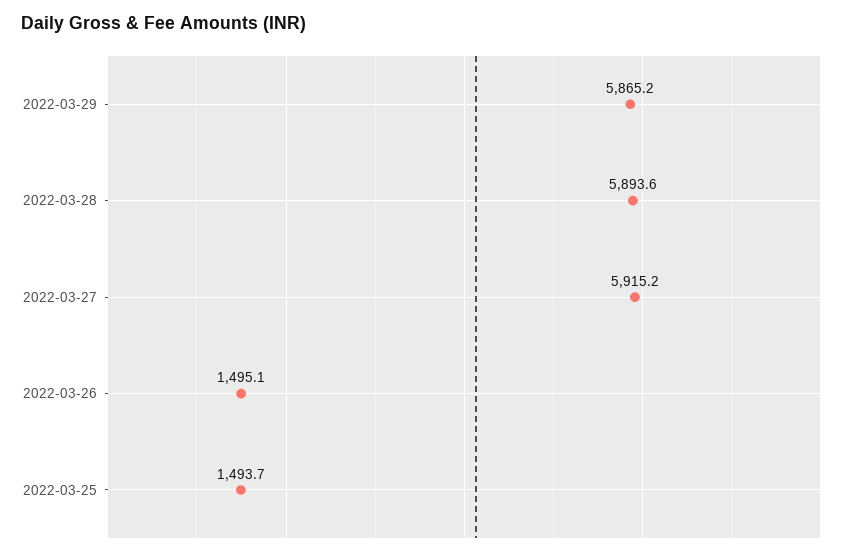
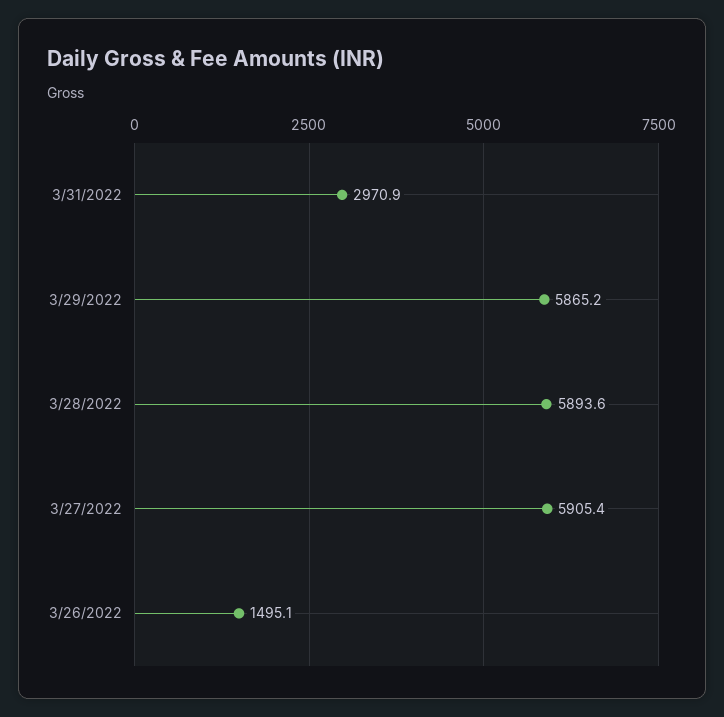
2022-03-27: 5915.2 -> 5905.4
2022-03-25: 1493.7 -> none
3/31/2022: none -> 2970.9

